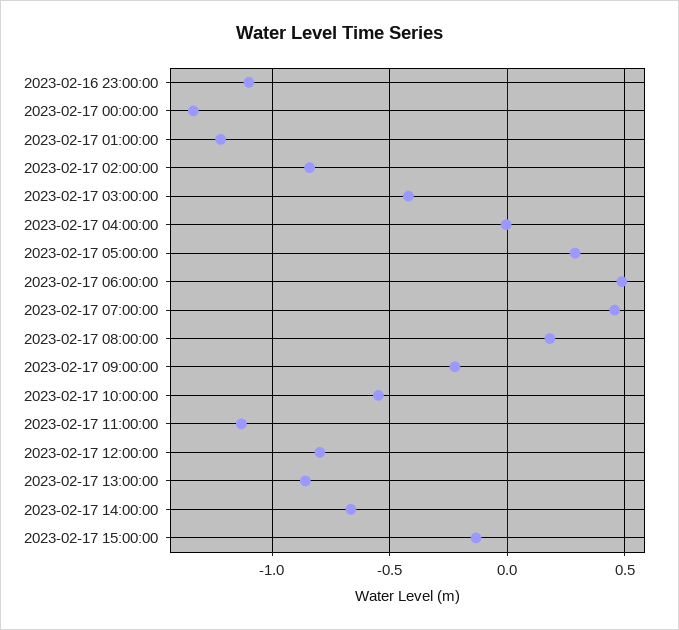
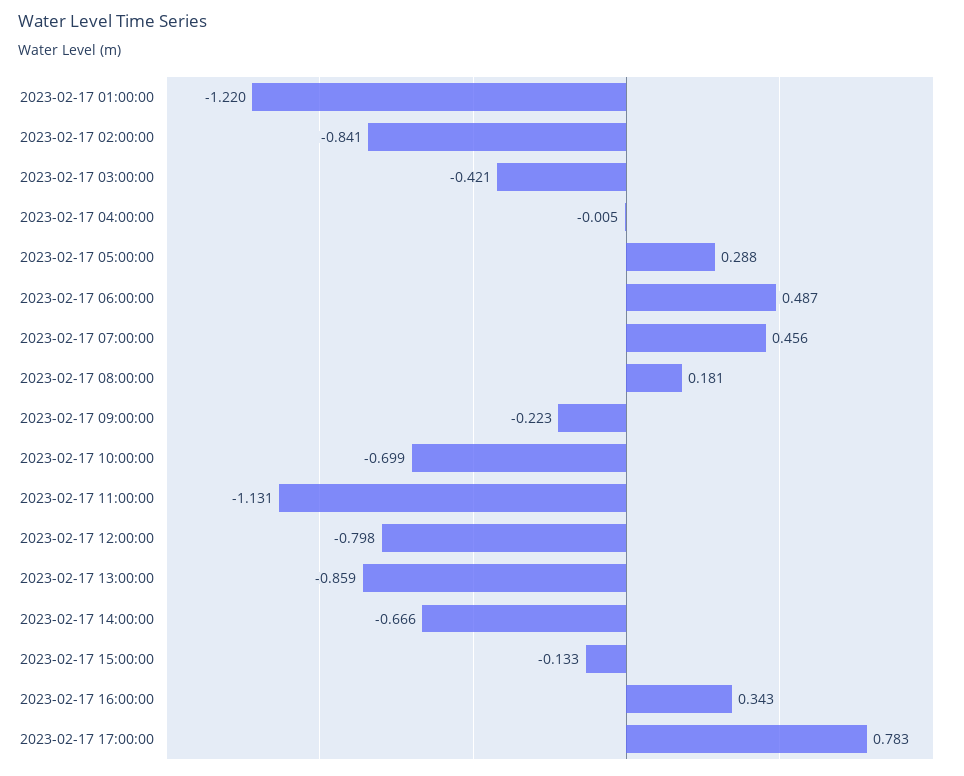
2023-02-16 23:00:00: -1.1 -> none
2023-02-17 00:00:00: -1.35 -> none
2023-02-17 10:00:00: -0.55 -> -0.699
2023-02-17 16:00:00: none -> 0.343
2023-02-17 17:00:00: none -> 0.783

